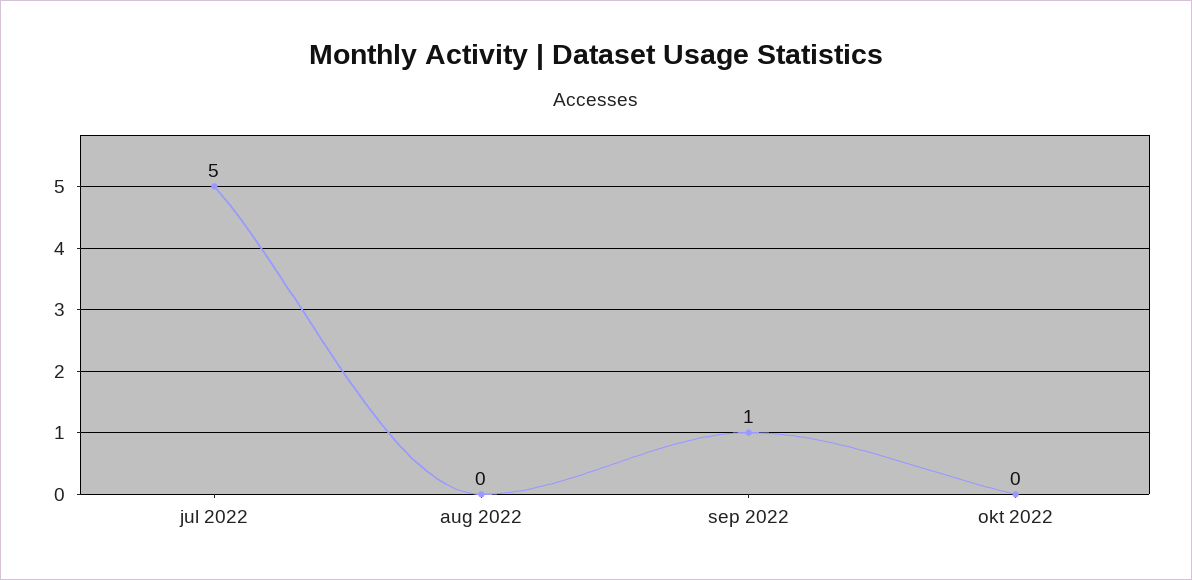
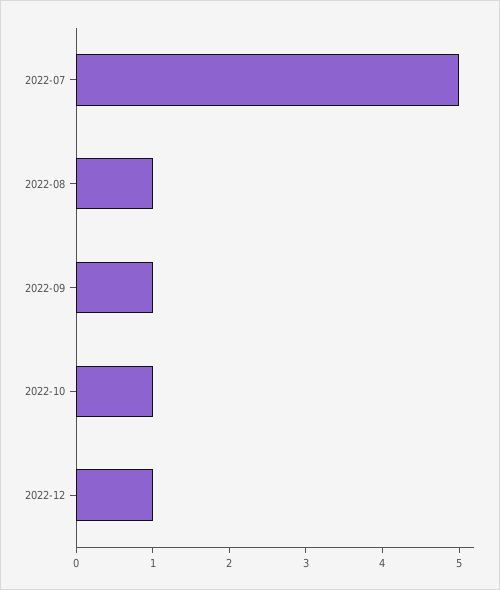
aug 2022: 0 -> 1
okt 2022: 0 -> 1
2022-12: none -> 1

